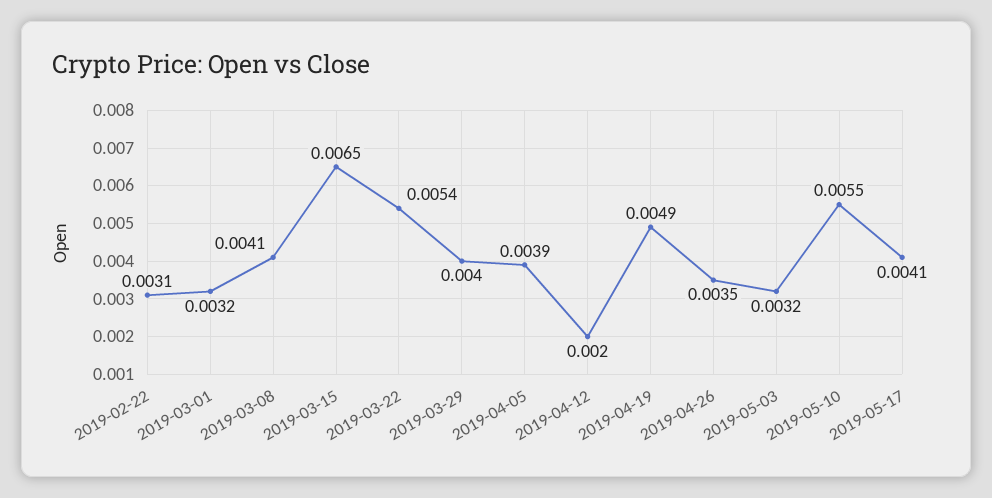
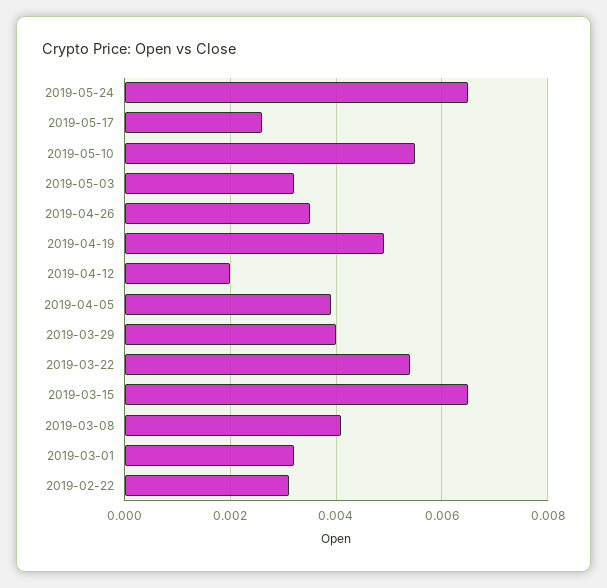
2019-05-17: 0.0041 -> 0.0025
2019-05-24: none -> 0.0065

